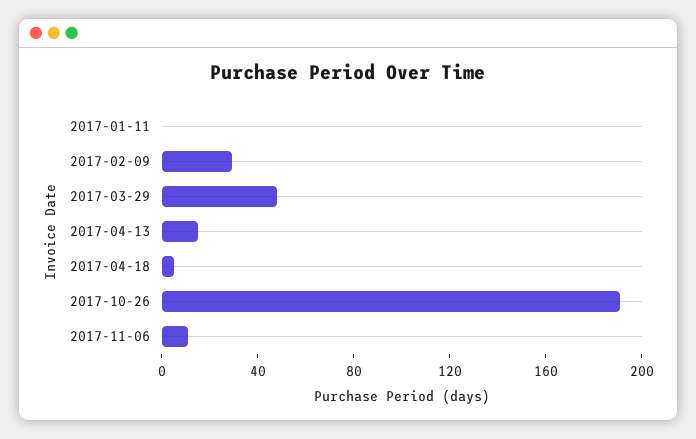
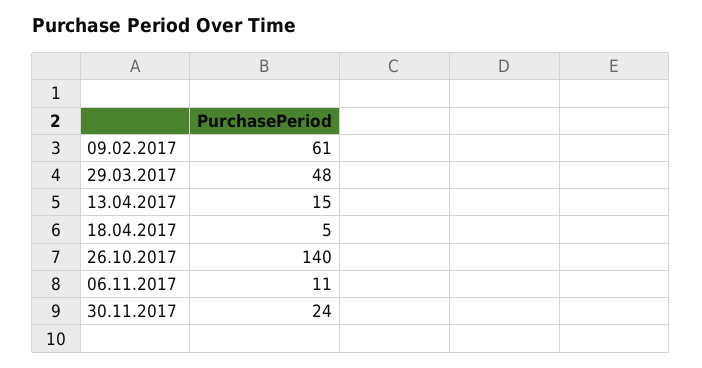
2017-01-11: 0 -> none
2017-02-09: 30 -> 61
2017-10-26: 190 -> 140
30.11.2017: none -> 24

